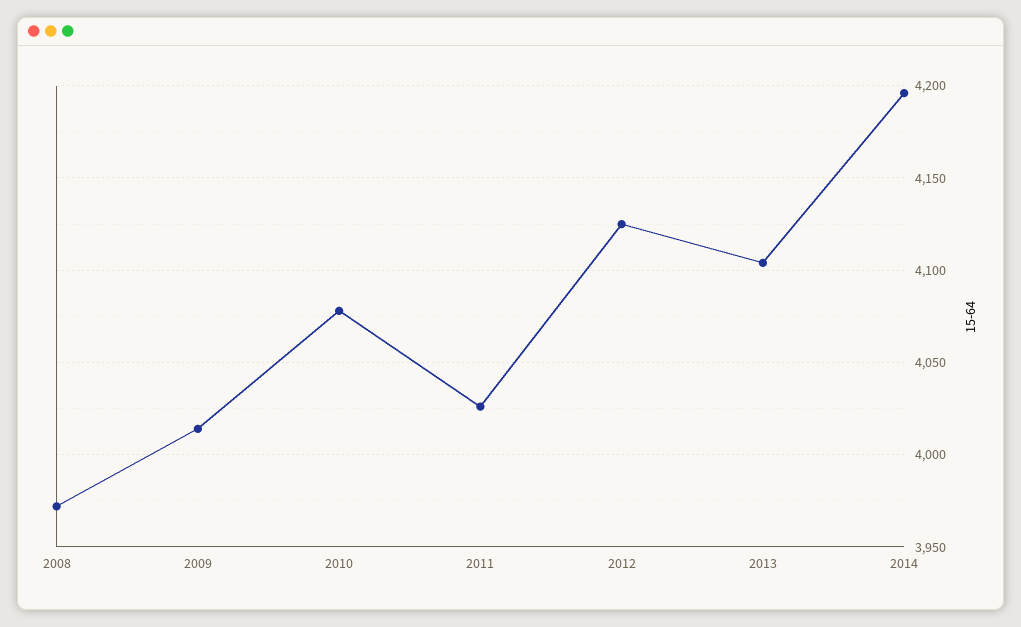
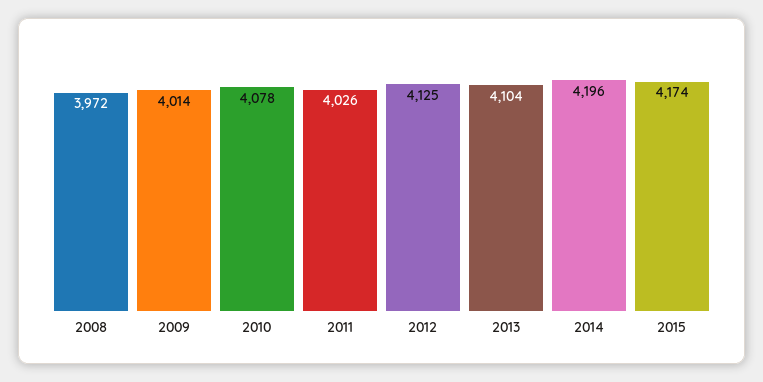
2015: none -> 4174

